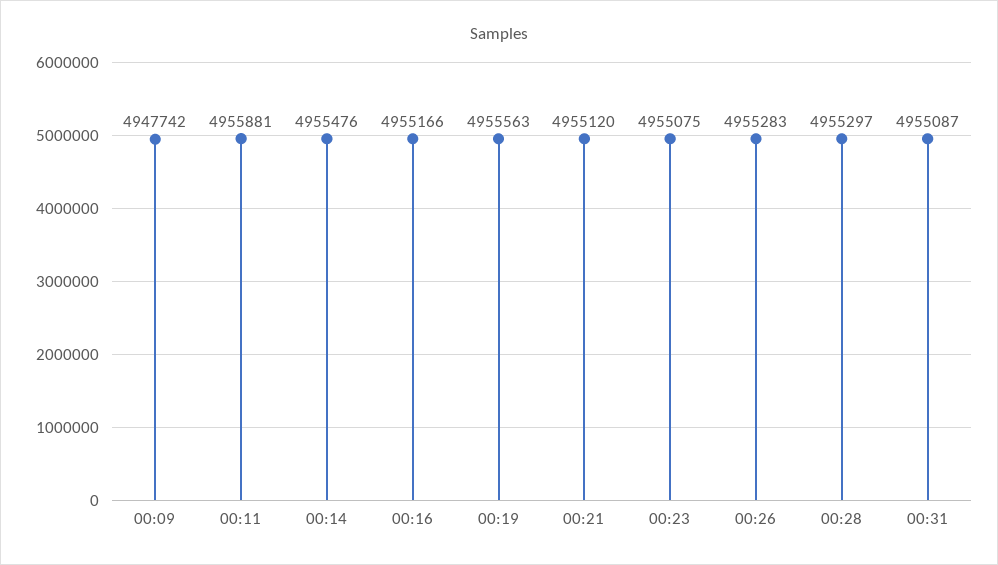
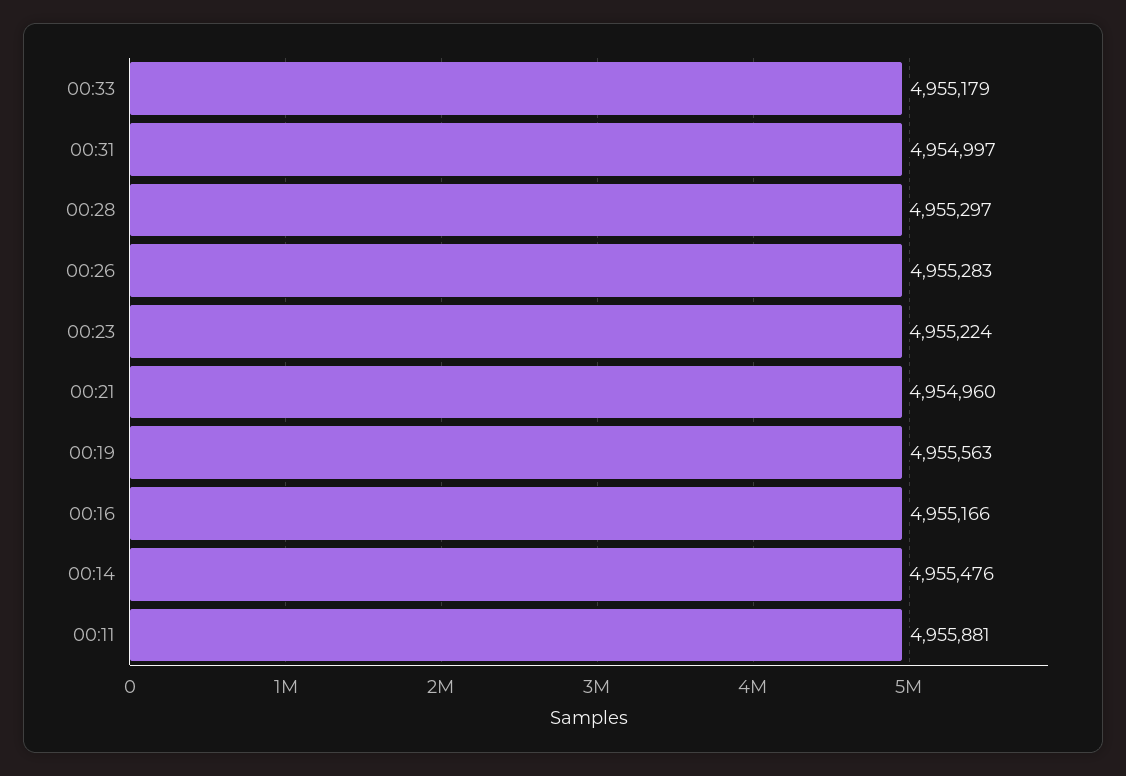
00:09: 4947742 -> none
00:21: 4955120 -> 4954960
00:23: 4955075 -> 4955224
00:31: 4955087 -> 4954997
00:33: none -> 4955179

